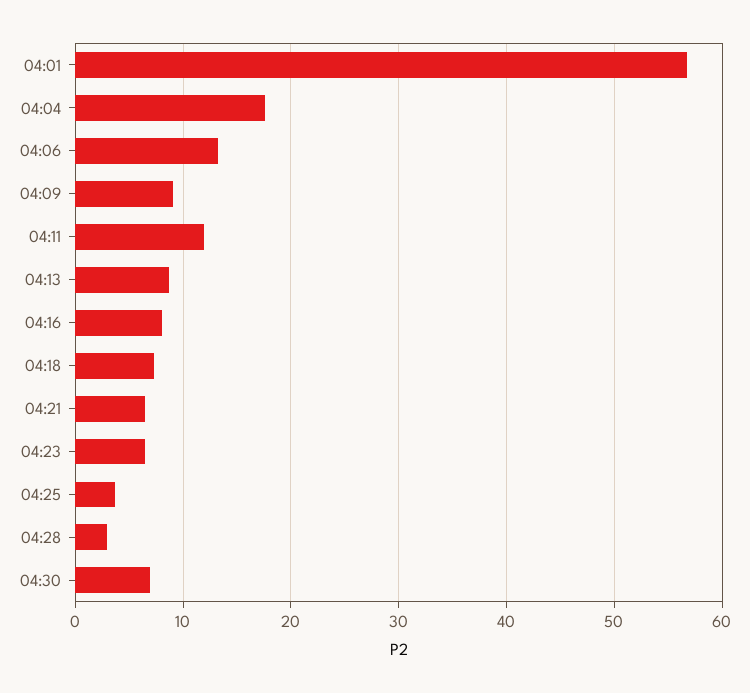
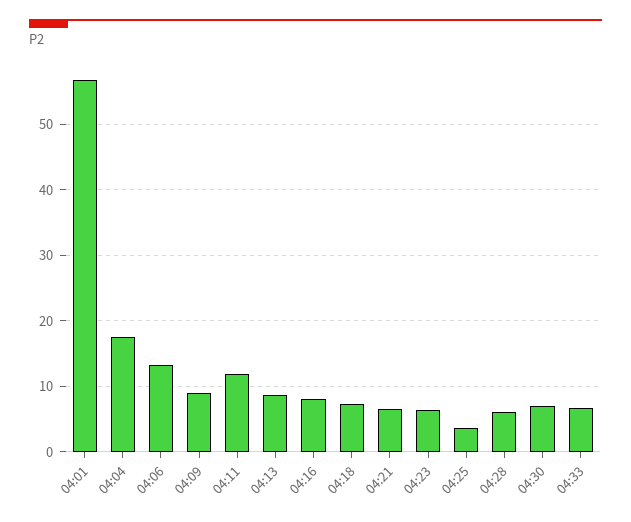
04:28: 3 -> 6
04:33: none -> 7

